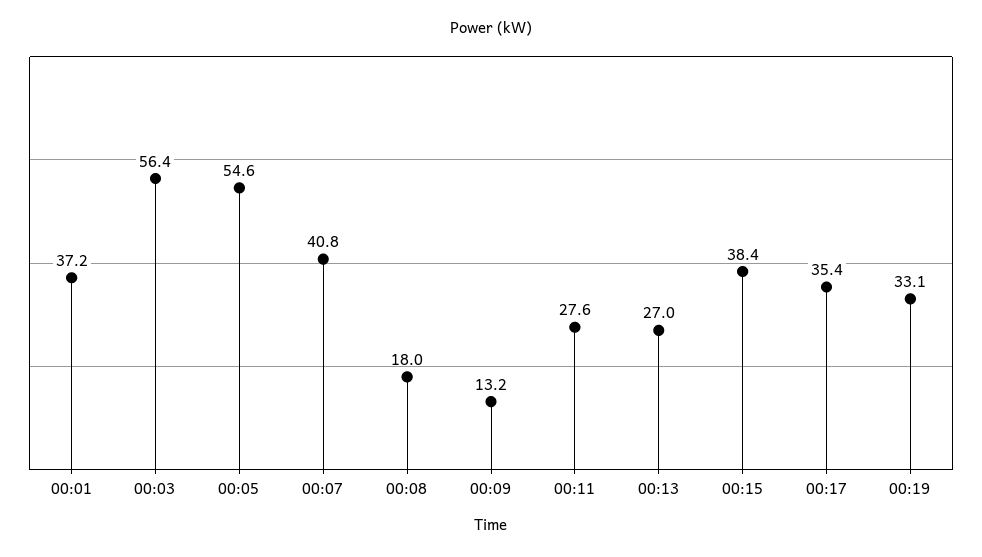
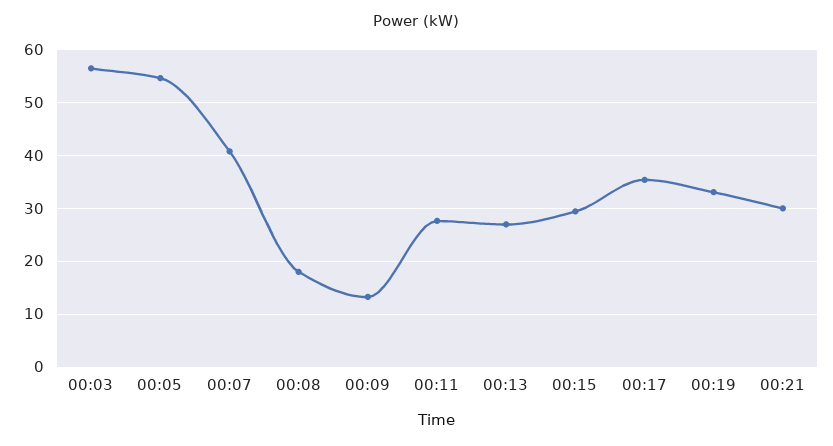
00:01: 37.2 -> none
00:15: 38.4 -> 30
00:21: none -> 30

